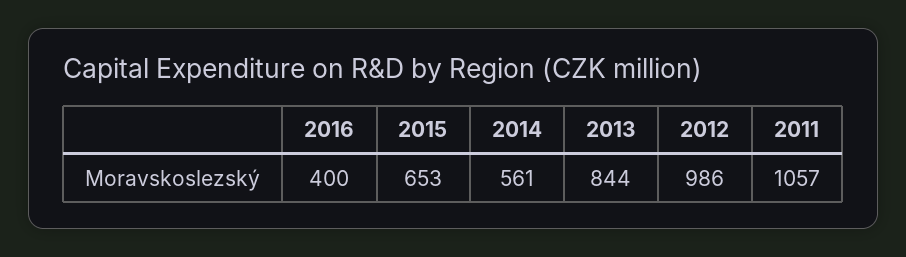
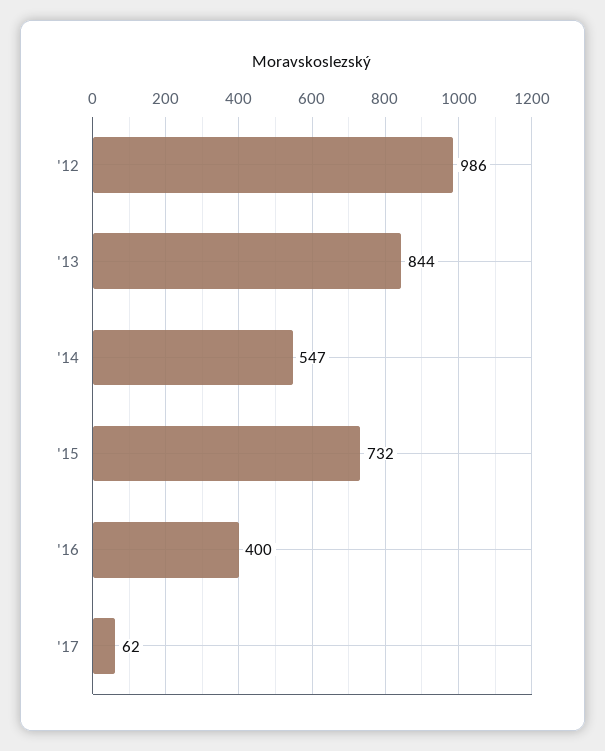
2015: 653 -> 732
2014: 561 -> 547
2011: 1057 -> none
'17: none -> 62

